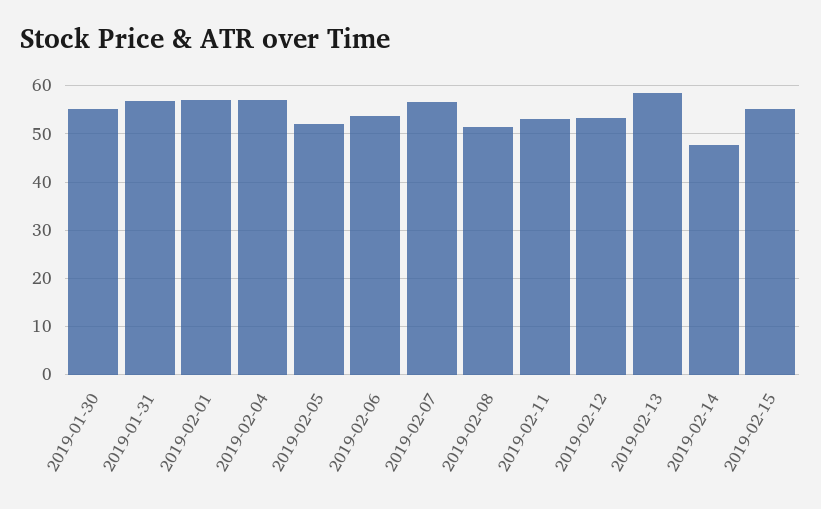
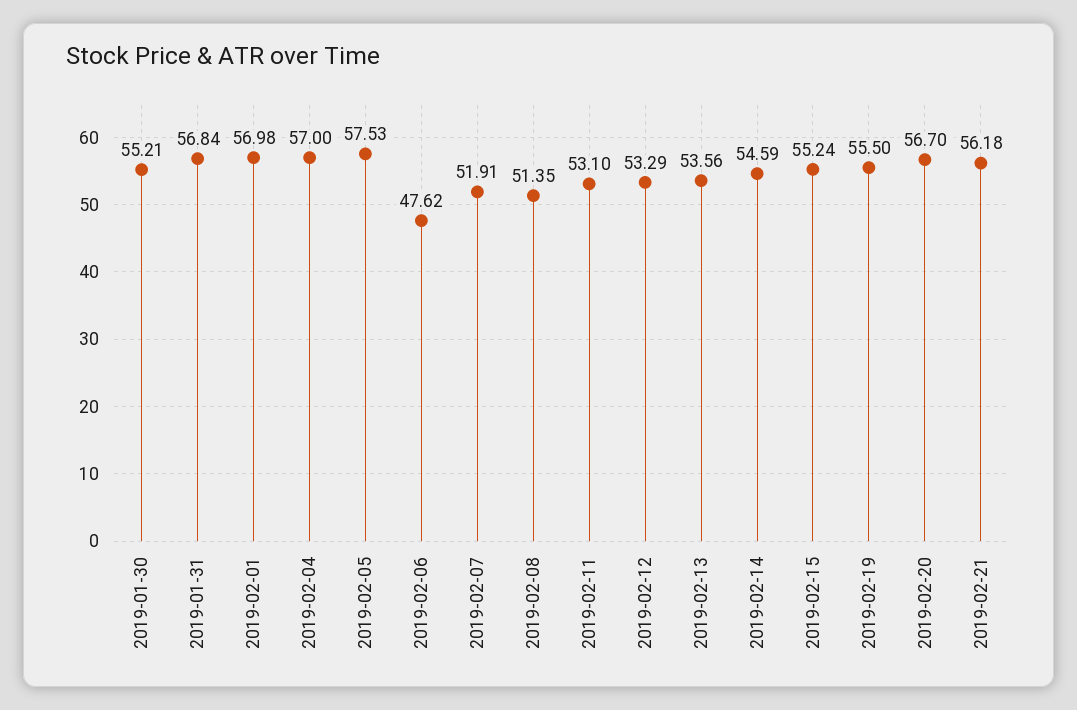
2019-02-05: 52 -> 57.53
2019-02-06: 54 -> 47.62
2019-02-07: 56 -> 51.91
2019-02-13: 58 -> 53.56
2019-02-14: 48 -> 54.59
2019-02-19: none -> 55.5
2019-02-20: none -> 56.7
2019-02-21: none -> 56.18

